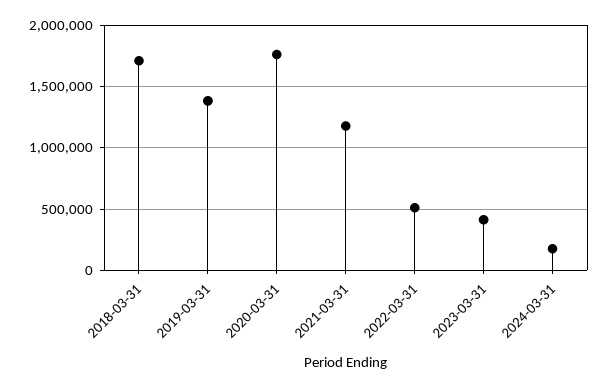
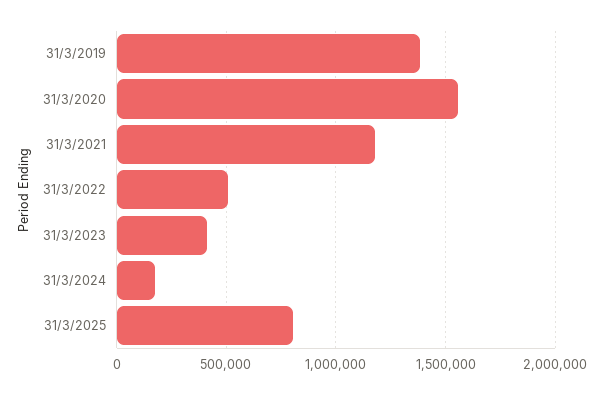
2018-03-31: 1700000 -> none
2020-03-31: 1750000 -> 1550000
31/3/2025: none -> 800000

